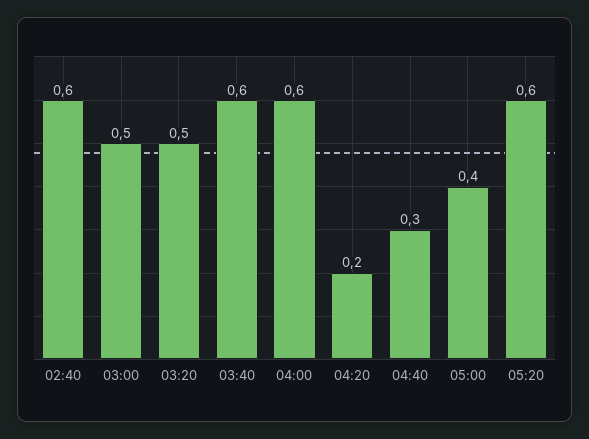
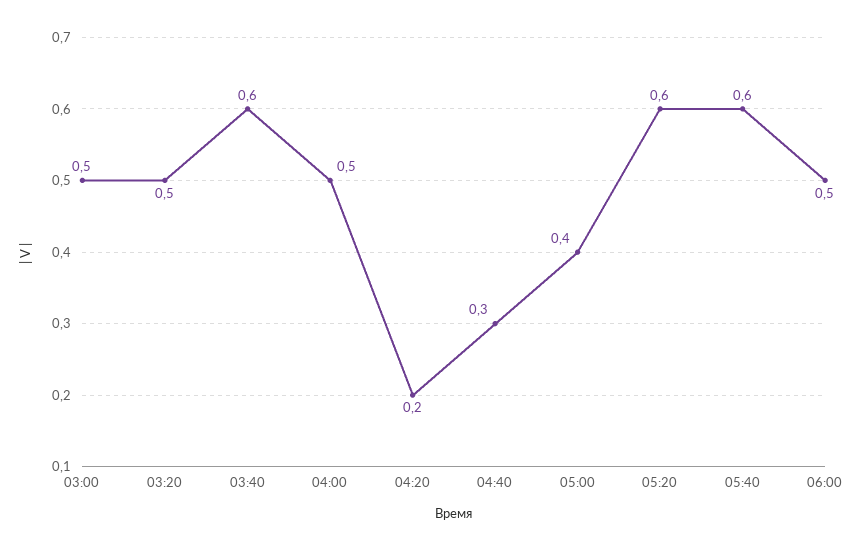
02:40: 0.6 -> none
04:00: 0.6 -> 0.5
05:40: none -> 0.6
06:00: none -> 0.5

